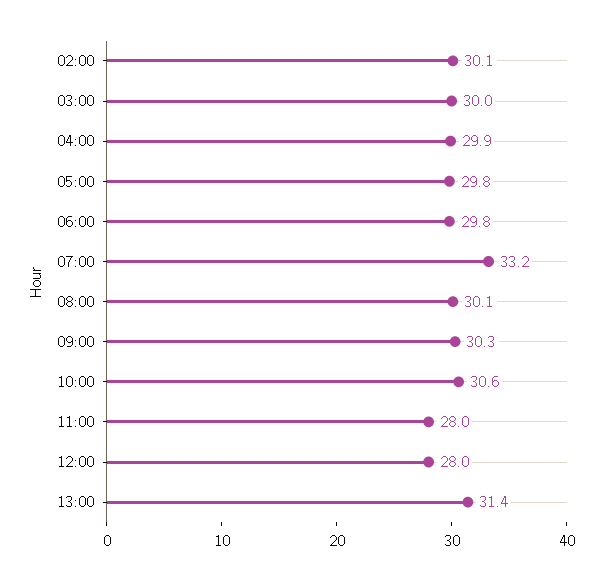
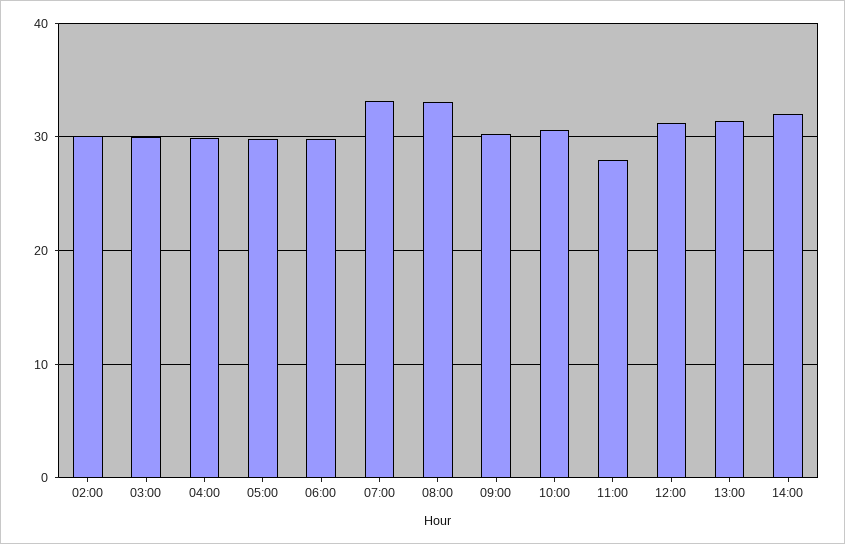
08:00: 30.1 -> 33
12:00: 28 -> 31
14:00: none -> 32

